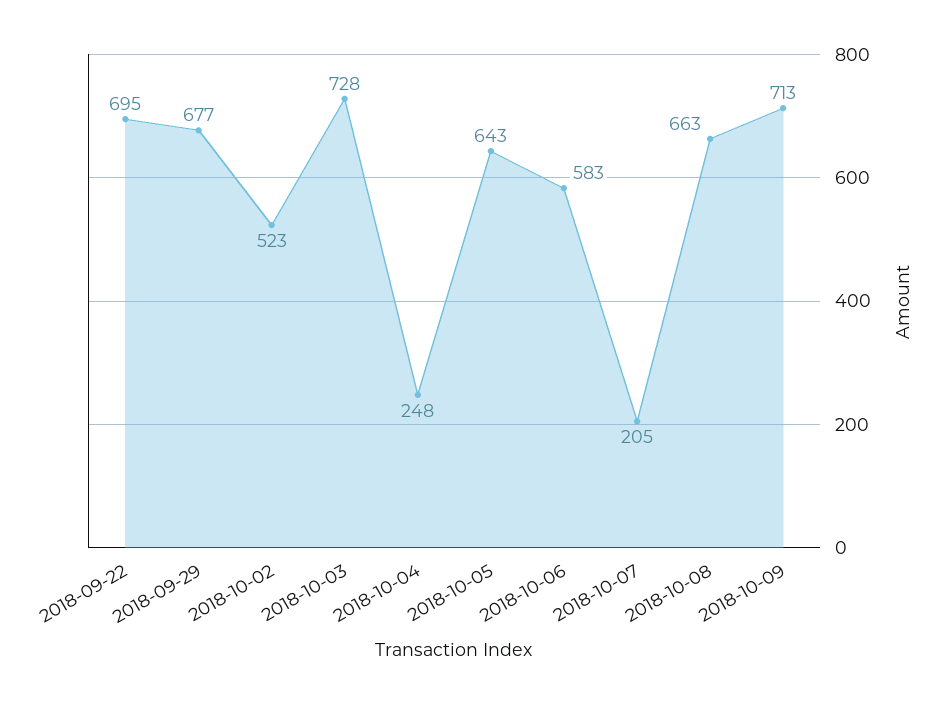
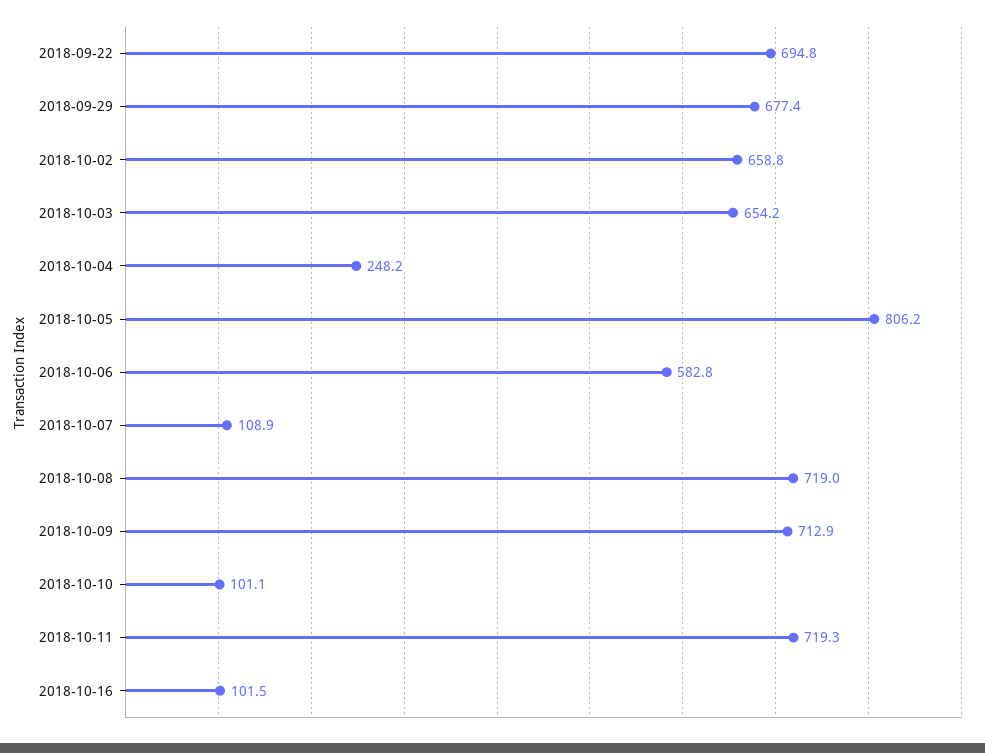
2018-10-02: 523 -> 658.8
2018-10-03: 728 -> 654.2
2018-10-05: 643 -> 806.2
2018-10-07: 205 -> 108.9
2018-10-08: 663 -> 719
2018-10-10: none -> 101.1
2018-10-11: none -> 719.3
2018-10-16: none -> 101.5

